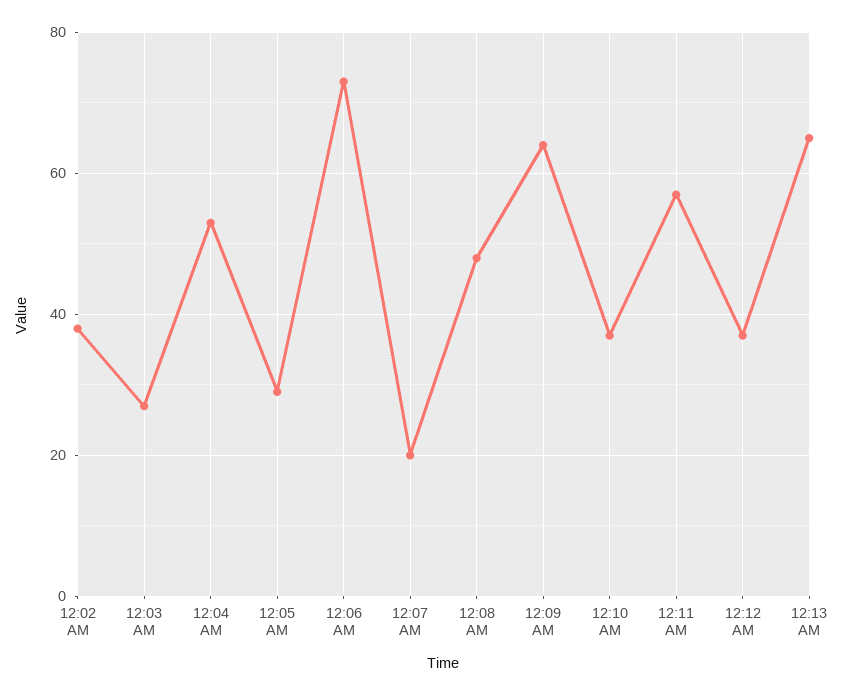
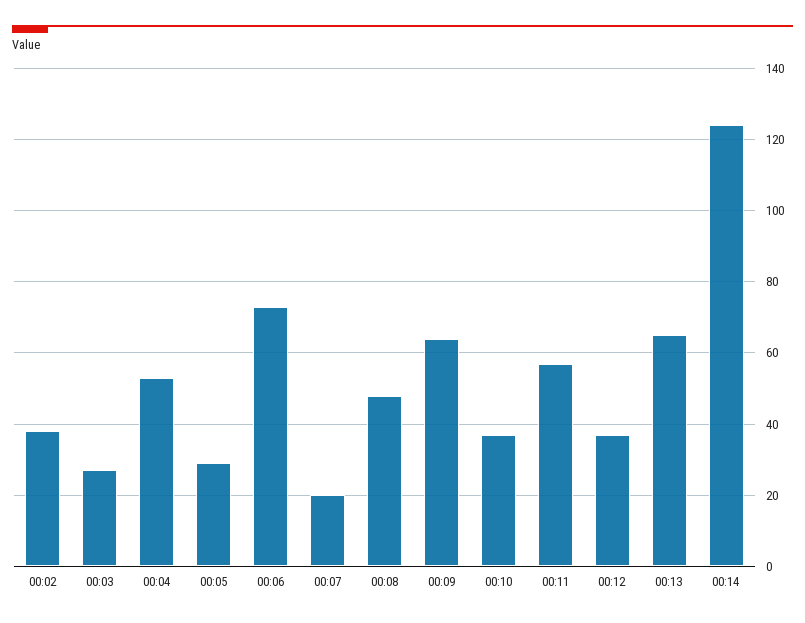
00:14: none -> 125

